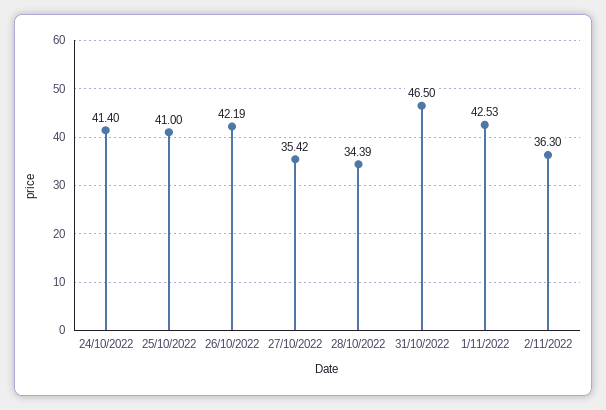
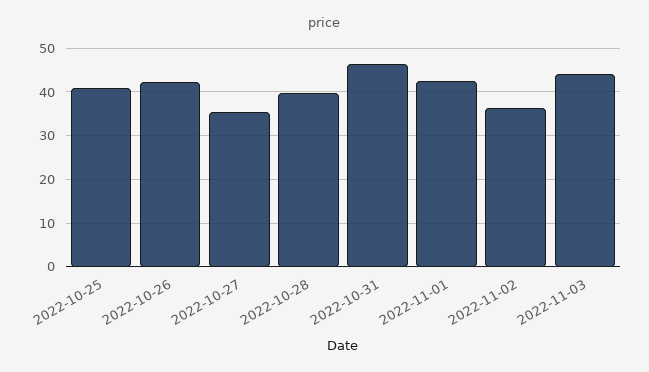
24/10/2022: 41.4 -> none
28/10/2022: 34.39 -> 40
2022-11-03: none -> 44

